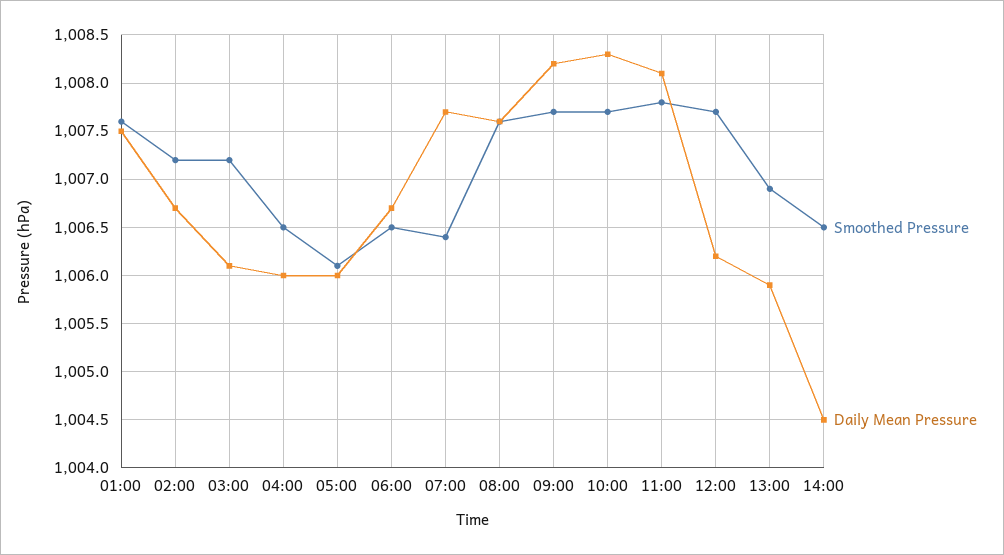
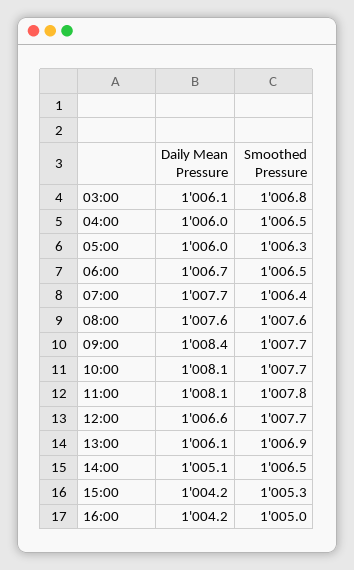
Smoothed Pressure, 01:00: 1007.6 -> none
Daily Mean Pressure, 01:00: 1007.5 -> none
Smoothed Pressure, 02:00: 1007.2 -> none
Daily Mean Pressure, 02:00: 1006.7 -> none
Smoothed Pressure, 03:00: 1007.2 -> 1006.8
Smoothed Pressure, 05:00: 1006.1 -> 1006.3
Daily Mean Pressure, 09:00: 1008.2 -> 1008.4
Daily Mean Pressure, 10:00: 1008.3 -> 1008.1
Daily Mean Pressure, 12:00: 1006.2 -> 1006.6
Daily Mean Pressure, 13:00: 1005.9 -> 1006.1
Daily Mean Pressure, 14:00: 1004.5 -> 1005.1
Daily Mean Pressure, 15:00: none -> 1004.2
Smoothed Pressure, 15:00: none -> 1005.3
Daily Mean Pressure, 16:00: none -> 1004.2
Smoothed Pressure, 16:00: none -> 1005

